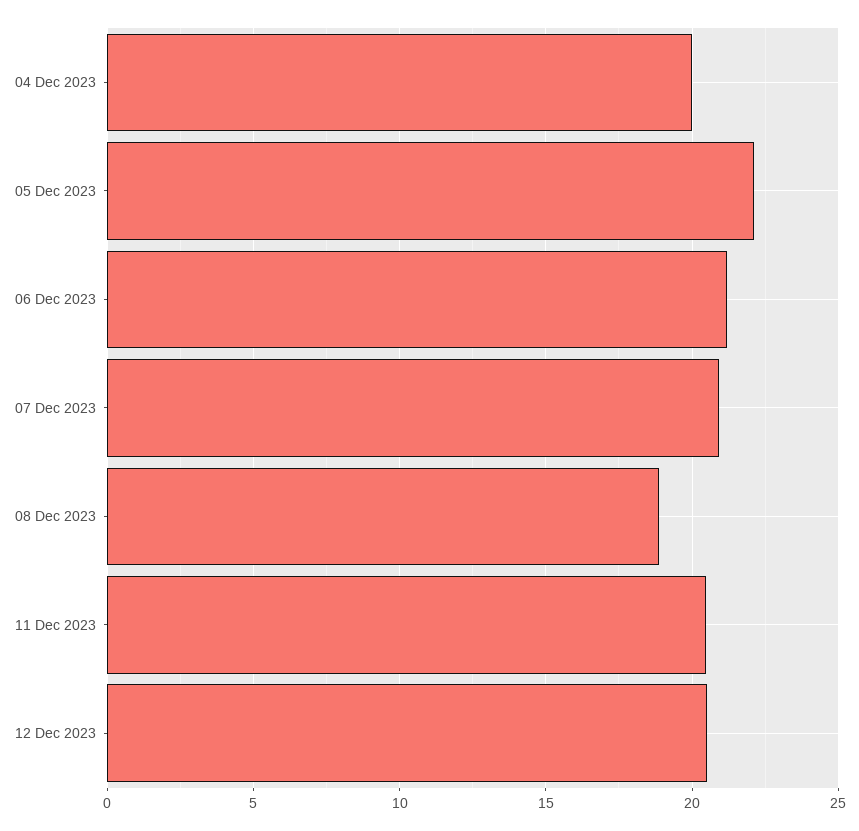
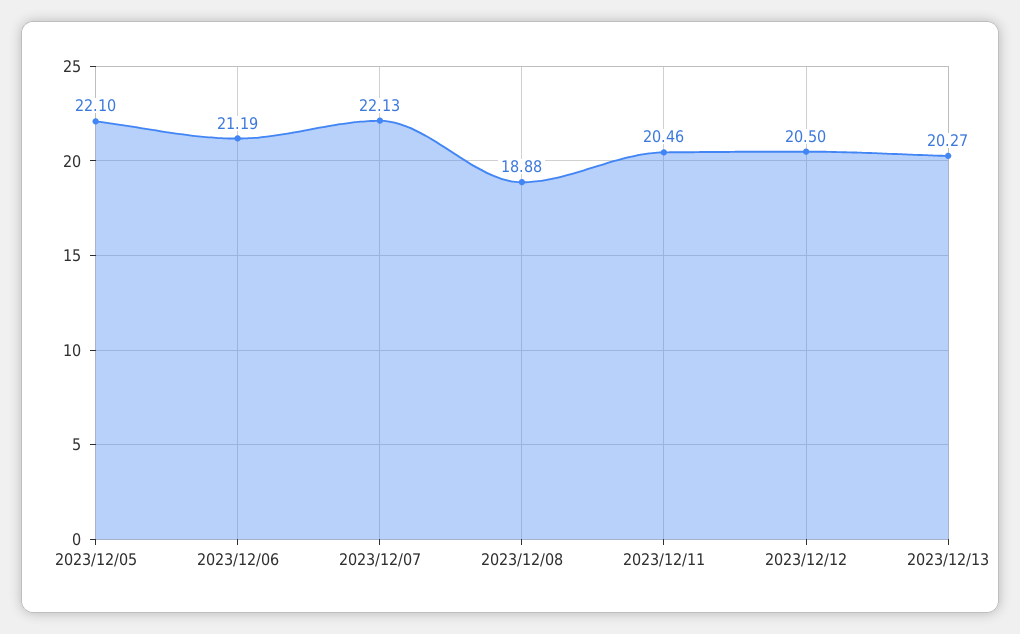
04 Dec 2023: 20 -> none
07 Dec 2023: 21 -> 22.13
2023/12/13: none -> 20.27

